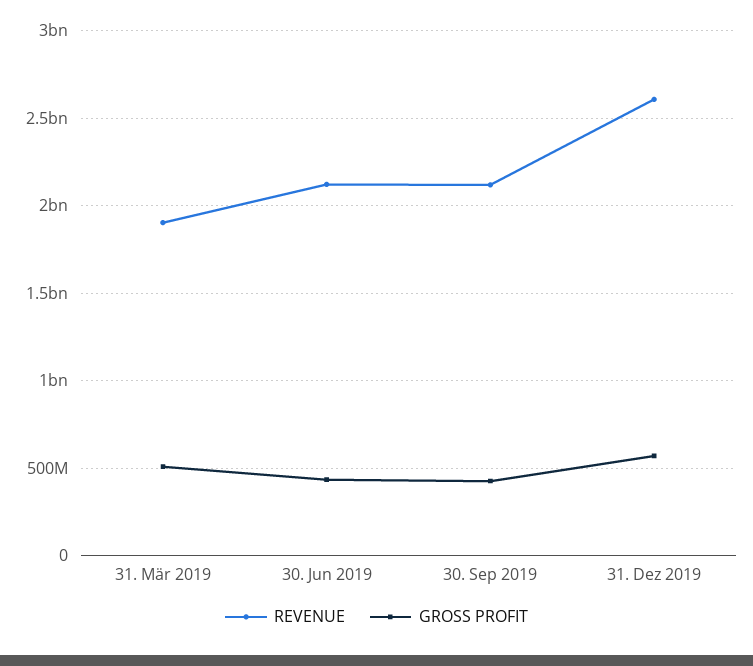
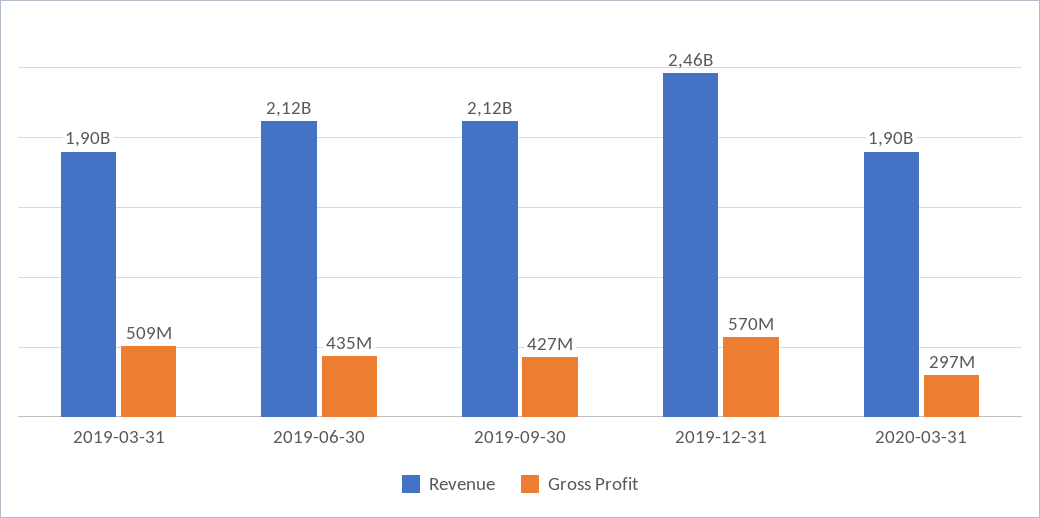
REVENUE, 31. Dez 2019: 2600000000 -> 2460000000
REVENUE, 2020-03-31: none -> 1900000000
GROSS PROFIT, 2020-03-31: none -> 297000000

